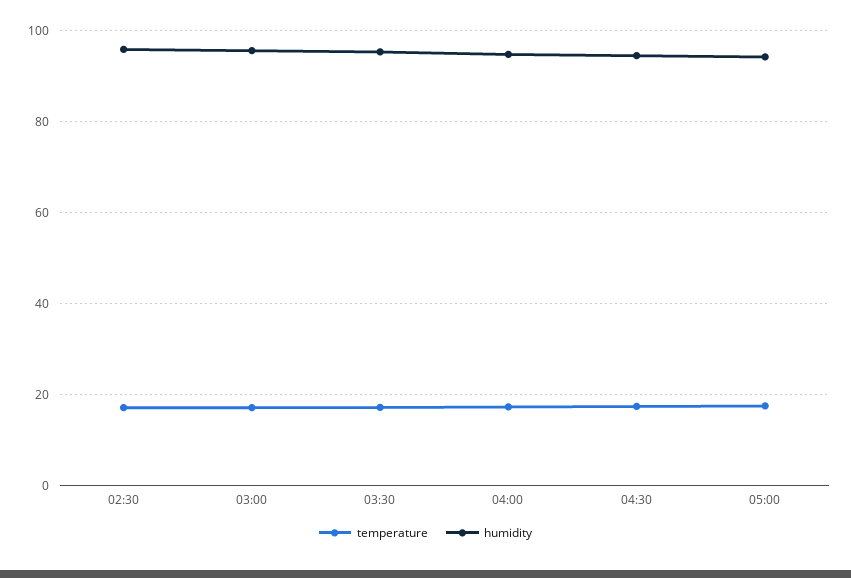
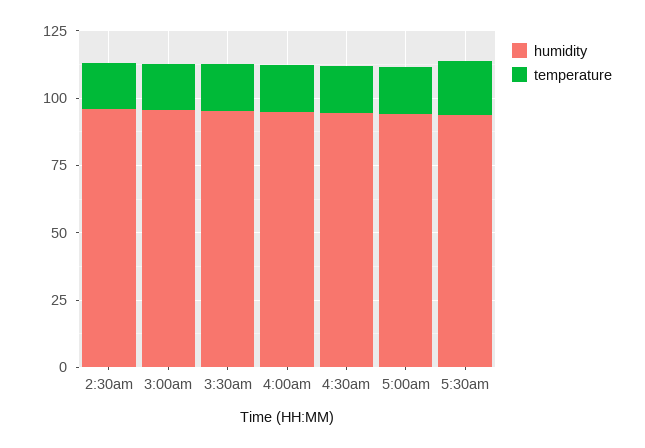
humidity, 5:30am: none -> 95
temperature, 5:30am: none -> 20

